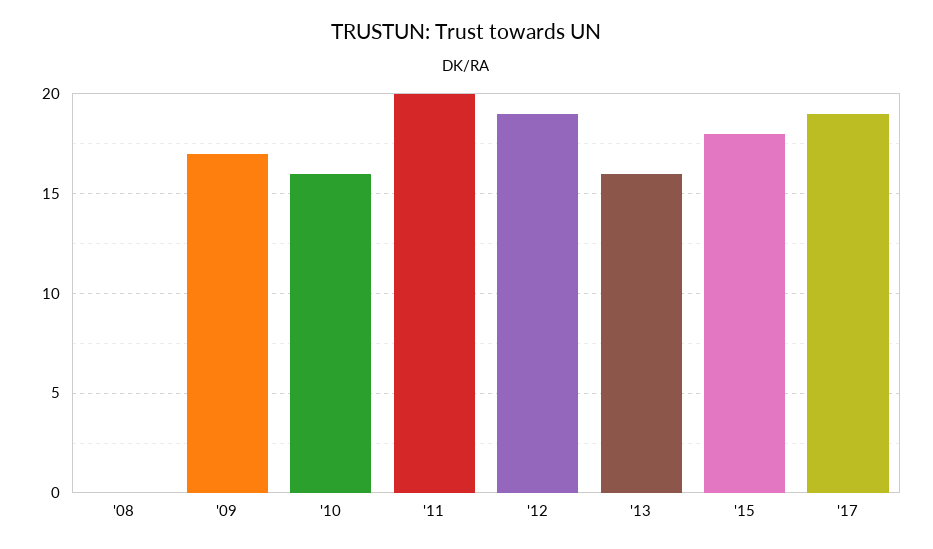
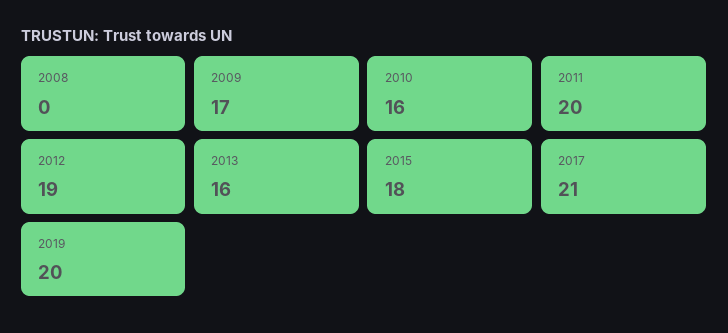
'17: 19 -> 21
2019: none -> 20

